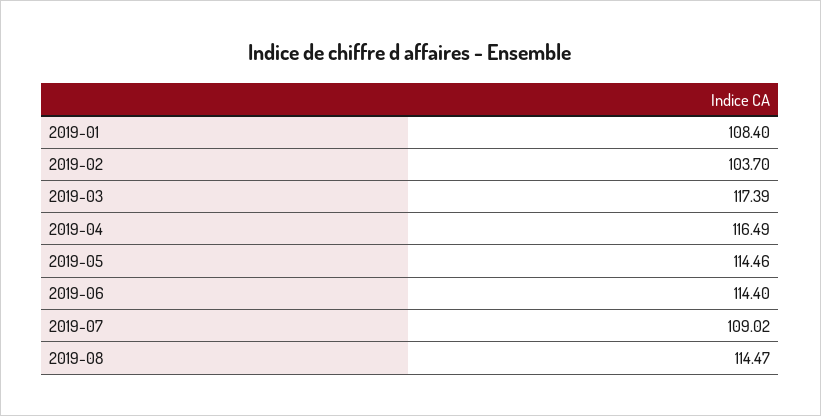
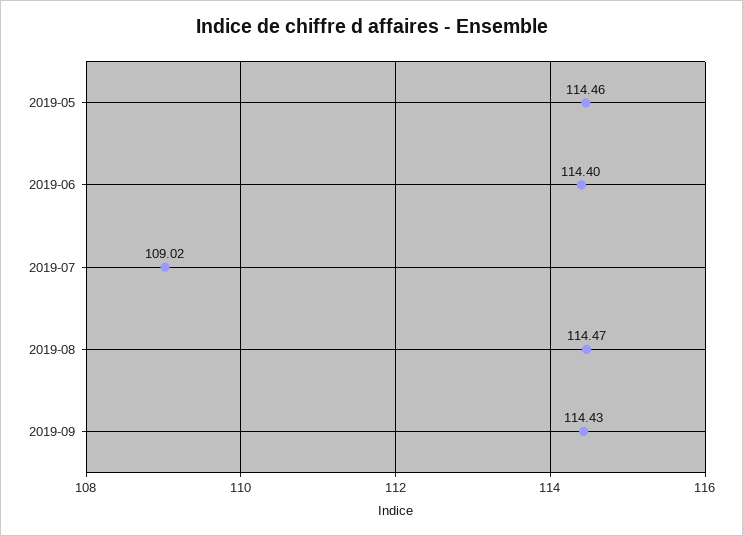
2019-01: 108.4 -> none
2019-02: 103.7 -> none
2019-03: 117.39 -> none
2019-04: 116.49 -> none
2019-09: none -> 114.43

